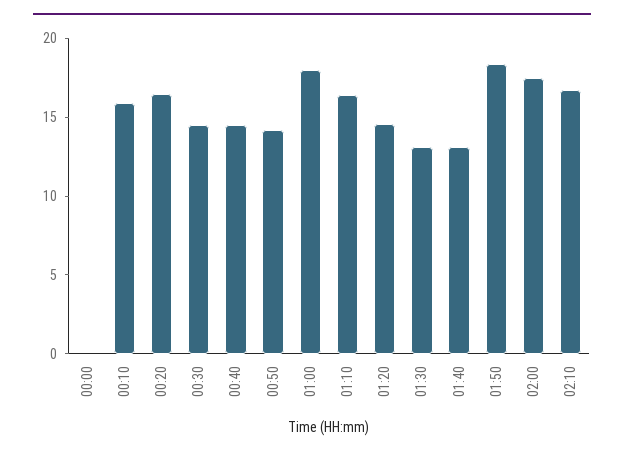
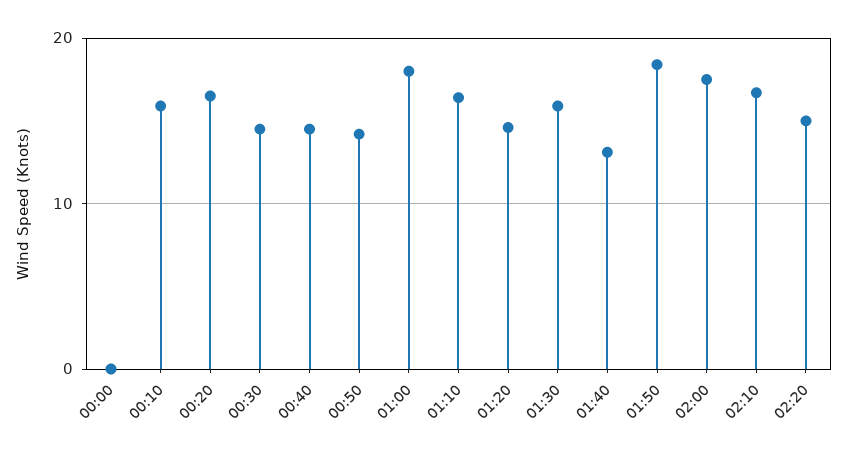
01:30: 13 -> 16
02:20: none -> 15

